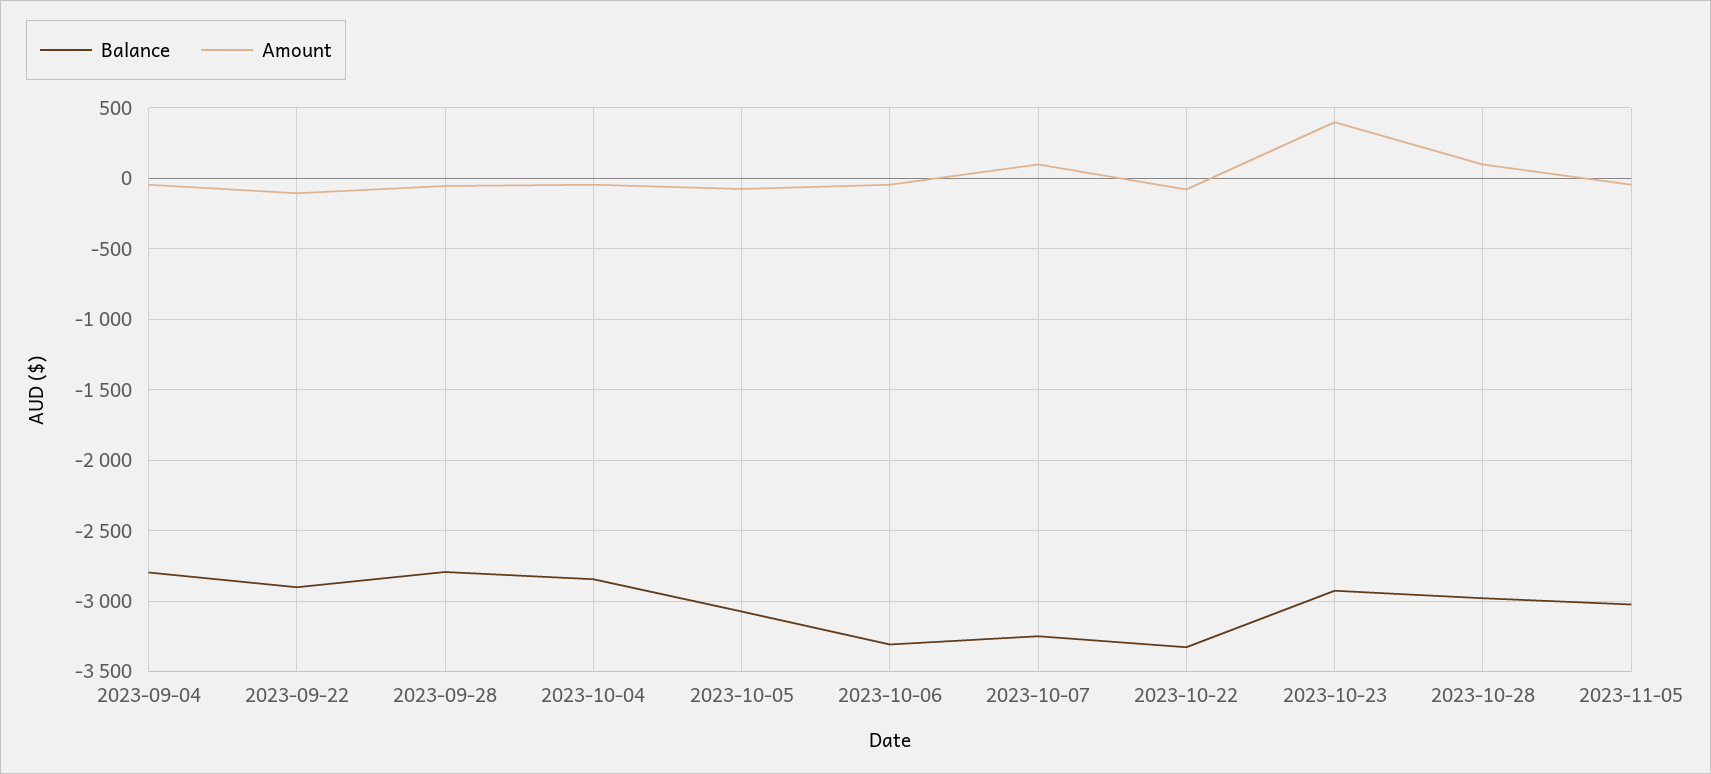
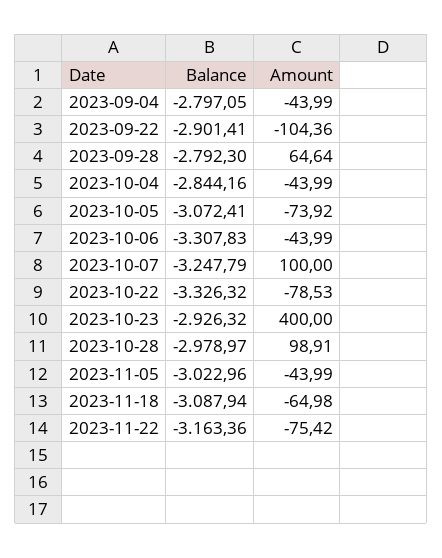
Amount, 2023-09-28: -50 -> 64.64
Balance, 2023-11-18: none -> -3087.94
Amount, 2023-11-18: none -> -64.98
Balance, 2023-11-22: none -> -3163.36
Amount, 2023-11-22: none -> -75.42

